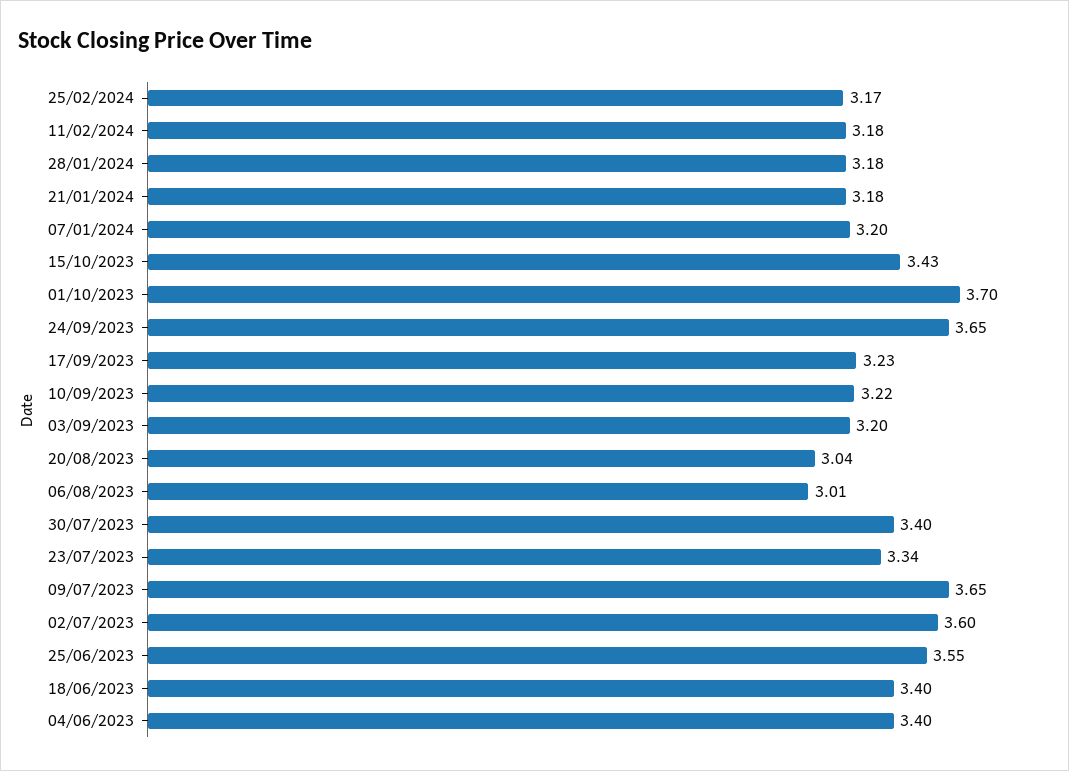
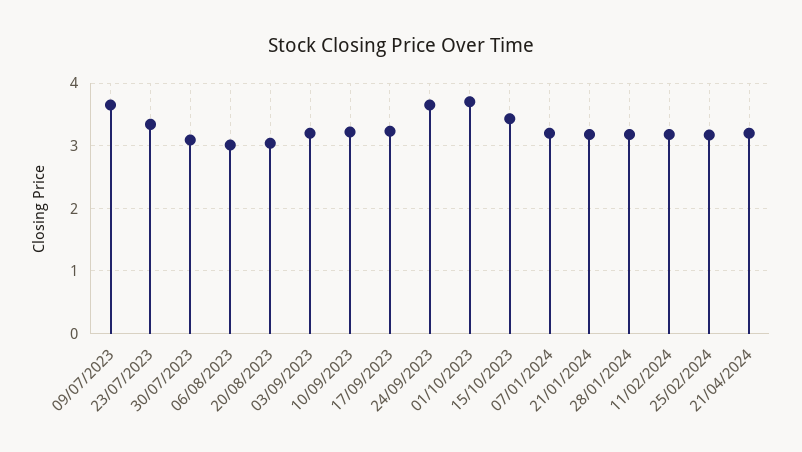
30/07/2023: 3.4 -> 3.1
02/07/2023: 3.6 -> none
25/06/2023: 3.55 -> none
18/06/2023: 3.4 -> none
04/06/2023: 3.4 -> none
21/04/2024: none -> 3.2

